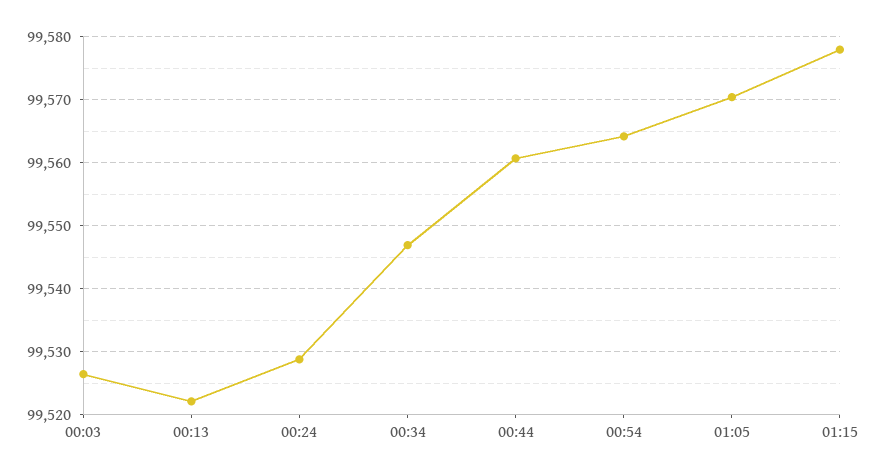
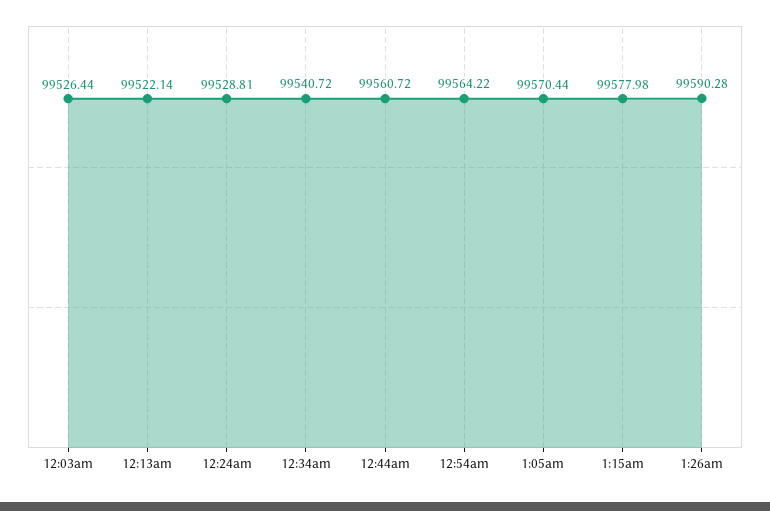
00:34: 99547 -> 99540.72
1:26am: none -> 99590.28

